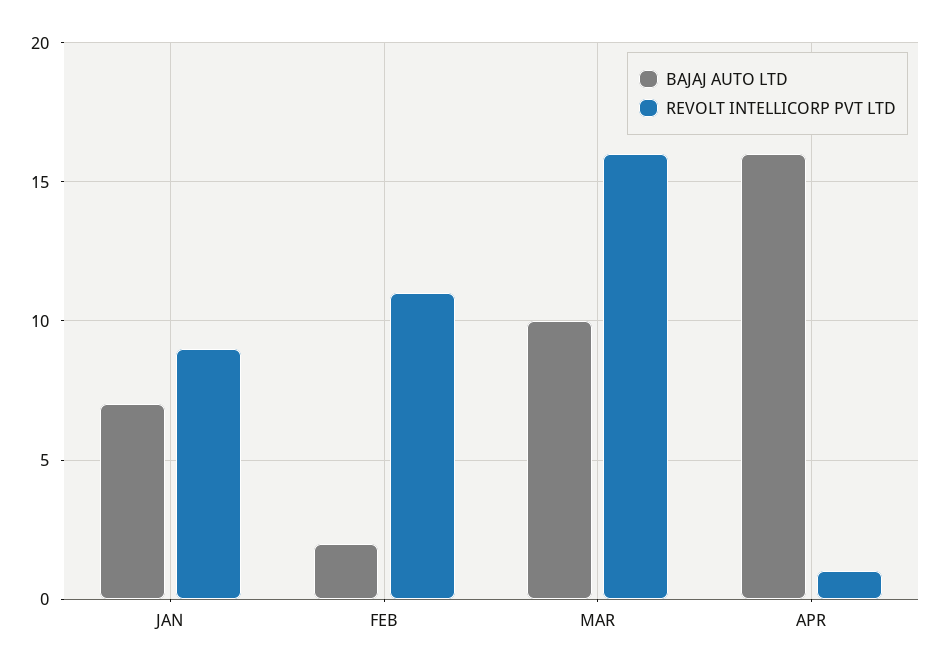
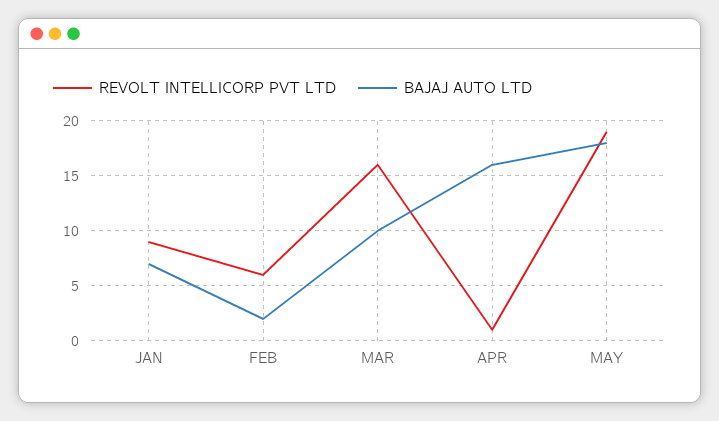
REVOLT INTELLICORP PVT LTD, FEB: 11 -> 6
REVOLT INTELLICORP PVT LTD, MAY: none -> 19
BAJAJ AUTO LTD, MAY: none -> 18

